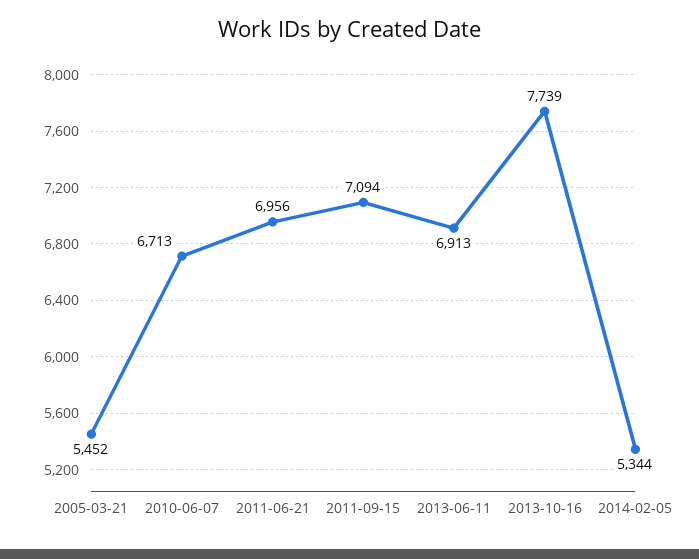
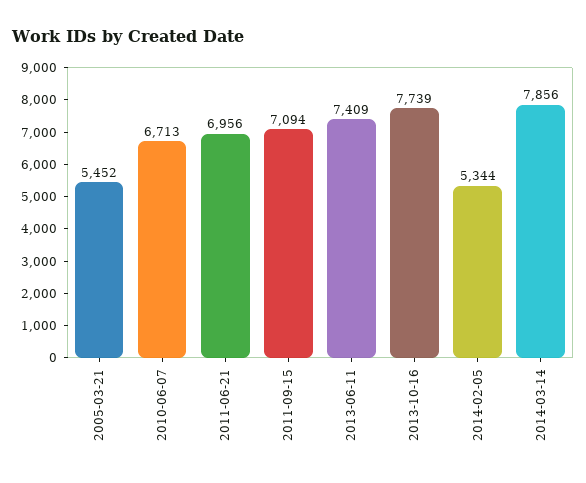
2013-06-11: 6913 -> 7409
2014-03-14: none -> 7856

